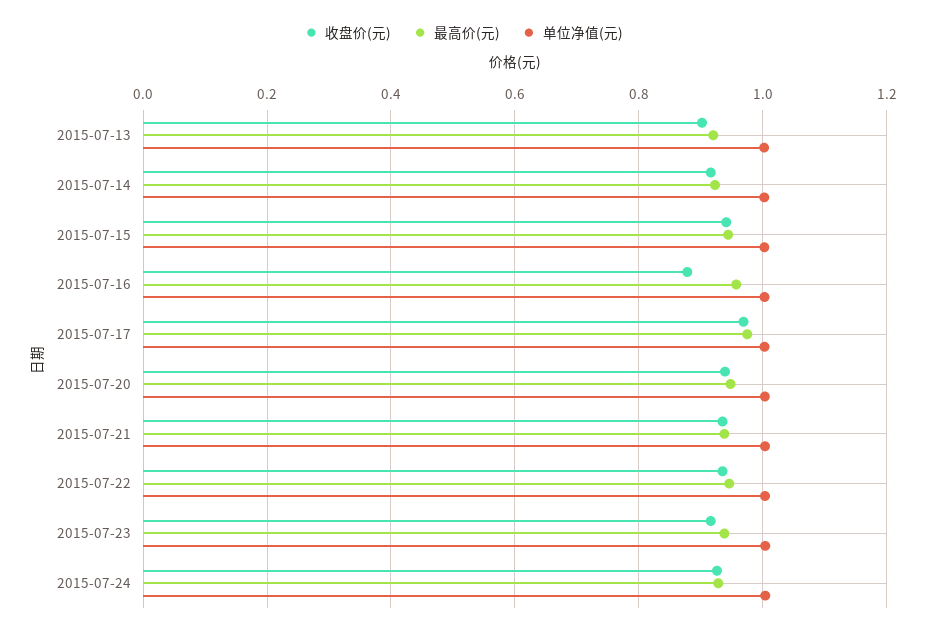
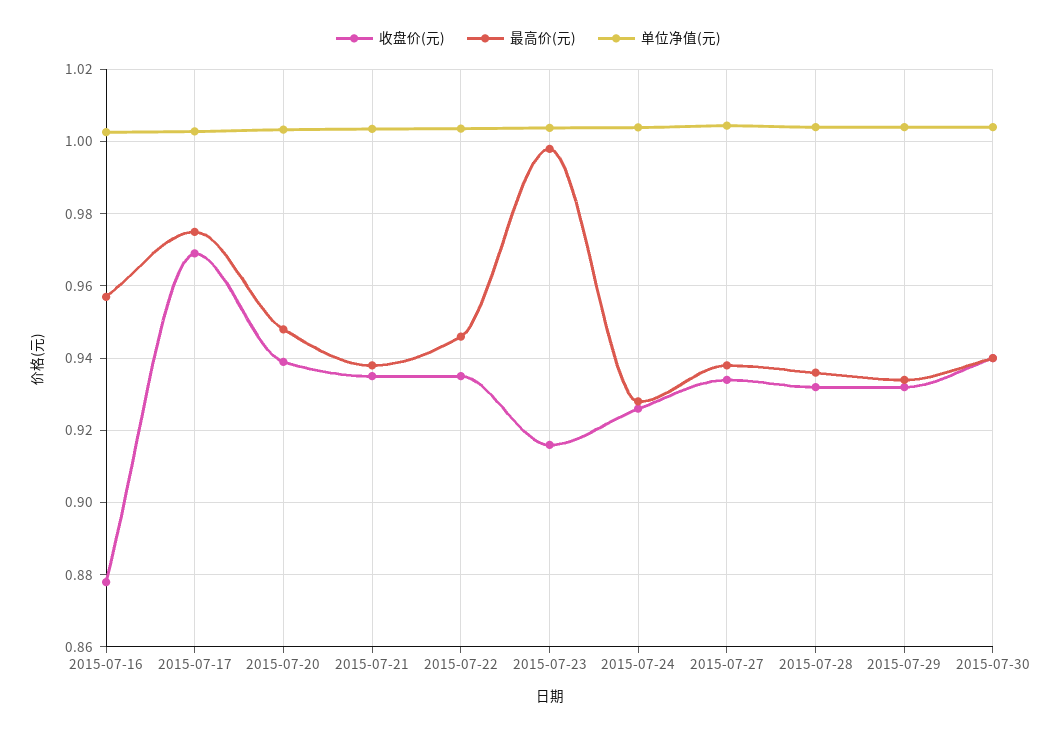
收盘价(元), 2015-07-13: 0.9 -> none
最高价(元), 2015-07-13: 0.92 -> none
单位净值(元), 2015-07-13: 1 -> none
收盘价(元), 2015-07-14: 0.92 -> none
最高价(元), 2015-07-14: 0.92 -> none
单位净值(元), 2015-07-14: 1 -> none
收盘价(元), 2015-07-15: 0.94 -> none
最高价(元), 2015-07-15: 0.94 -> none
单位净值(元), 2015-07-15: 1 -> none
最高价(元), 2015-07-23: 0.94 -> 0.998
收盘价(元), 2015-07-27: none -> 0.934
最高价(元), 2015-07-27: none -> 0.938
单位净值(元), 2015-07-27: none -> 1.004
收盘价(元), 2015-07-28: none -> 0.932
最高价(元), 2015-07-28: none -> 0.936
单位净值(元), 2015-07-28: none -> 1.004
收盘价(元), 2015-07-29: none -> 0.932
最高价(元), 2015-07-29: none -> 0.934
单位净值(元), 2015-07-29: none -> 1.004
收盘价(元), 2015-07-30: none -> 0.94
最高价(元), 2015-07-30: none -> 0.94
单位净值(元), 2015-07-30: none -> 1.004

